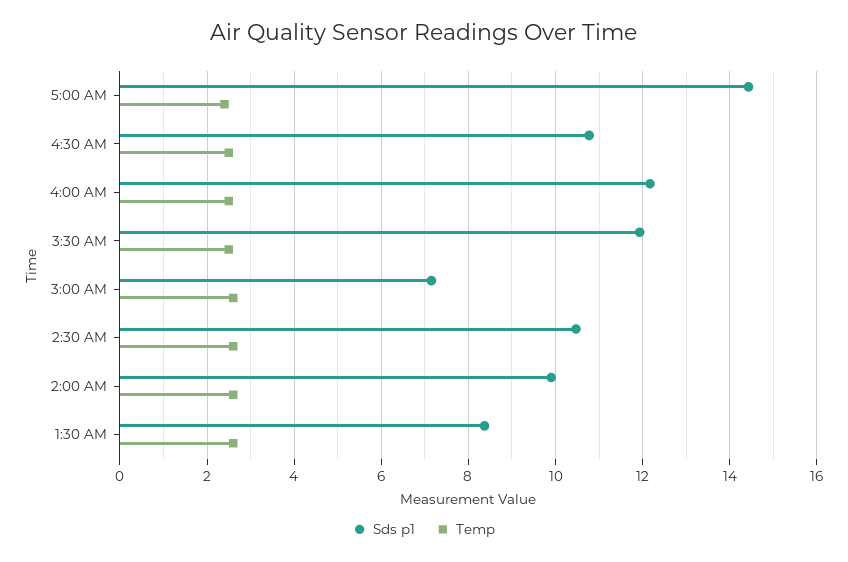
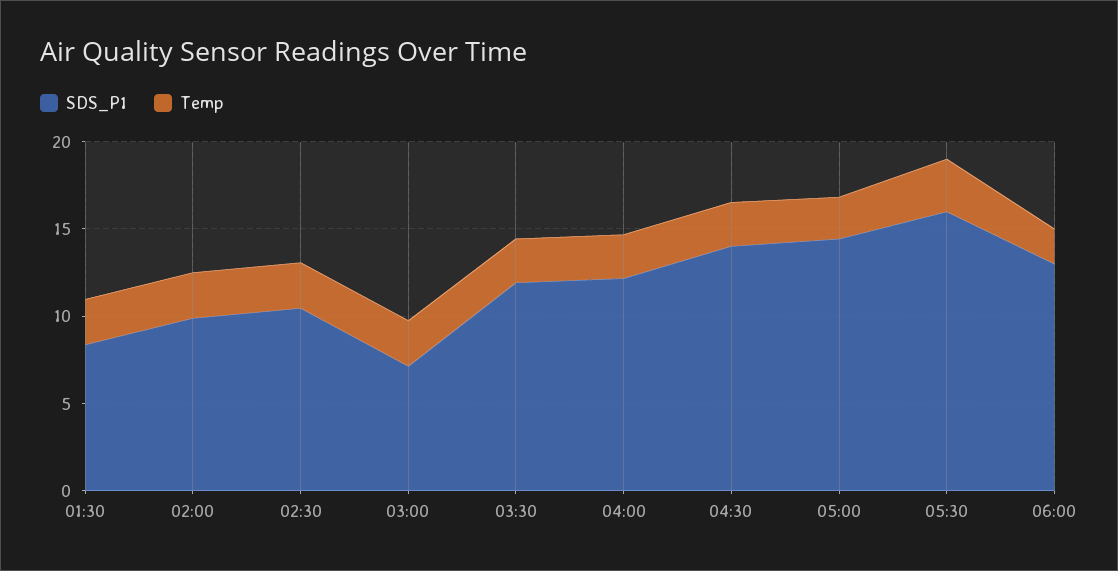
Sds p1, 4:30 AM: 10.8 -> 14
Sds p1, 05:30: none -> 16
Temp, 05:30: none -> 3
Sds p1, 06:00: none -> 13
Temp, 06:00: none -> 2

